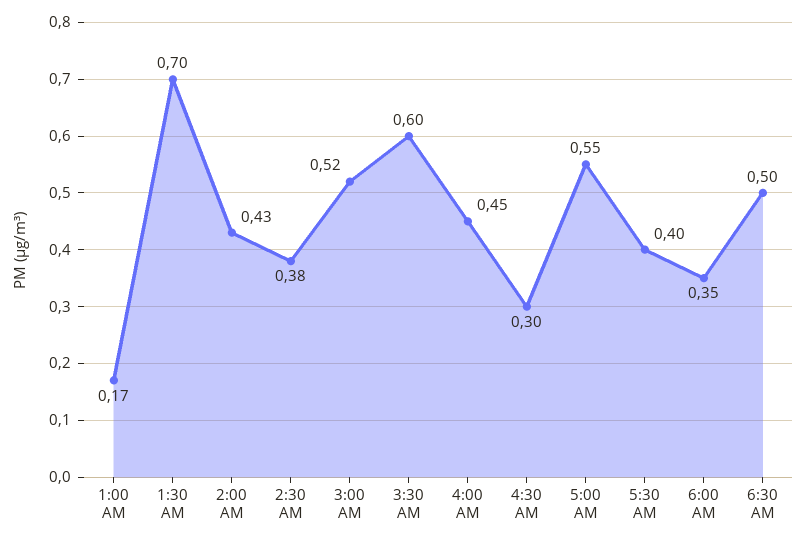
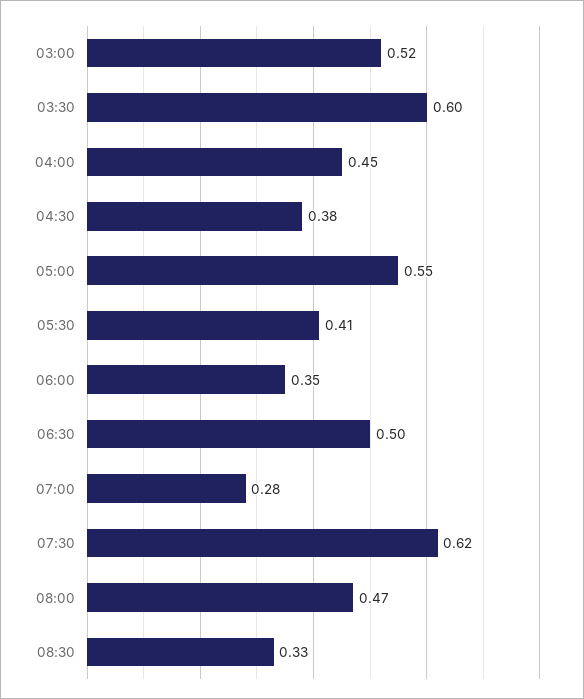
1:00 AM: 0.17 -> none
1:30 AM: 0.7 -> none
2:00 AM: 0.43 -> none
2:30 AM: 0.38 -> none
4:30 AM: 0.3 -> 0.38
5:30 AM: 0.4 -> 0.41
07:00: none -> 0.28
07:30: none -> 0.62
08:00: none -> 0.47
08:30: none -> 0.33

